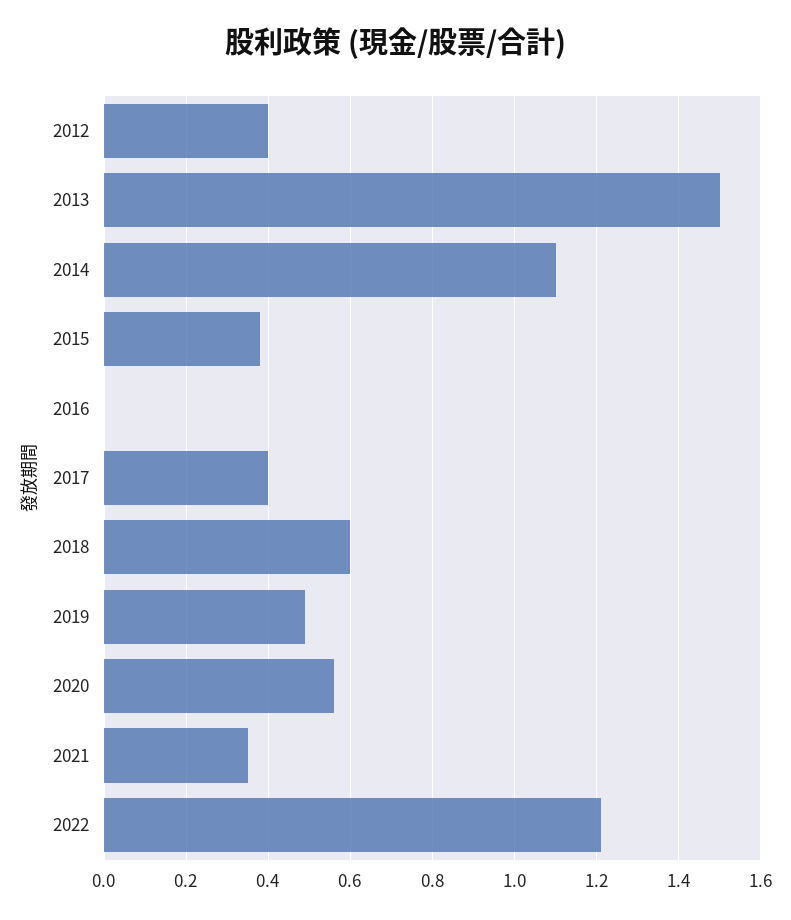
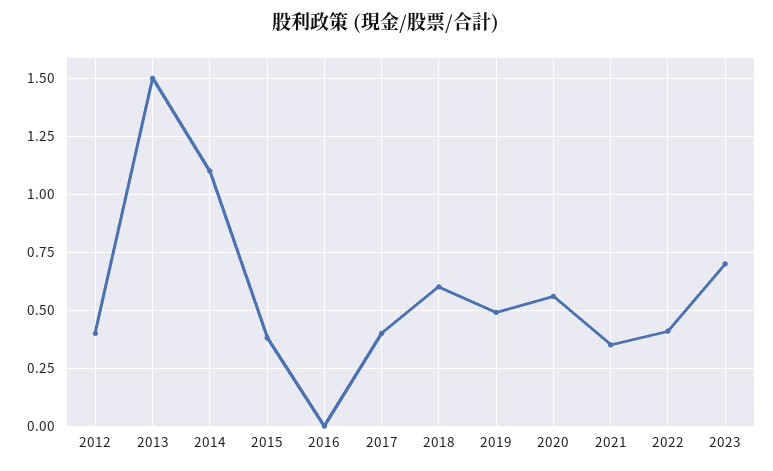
2022: 1.2 -> 0.4
2023: none -> 0.7

